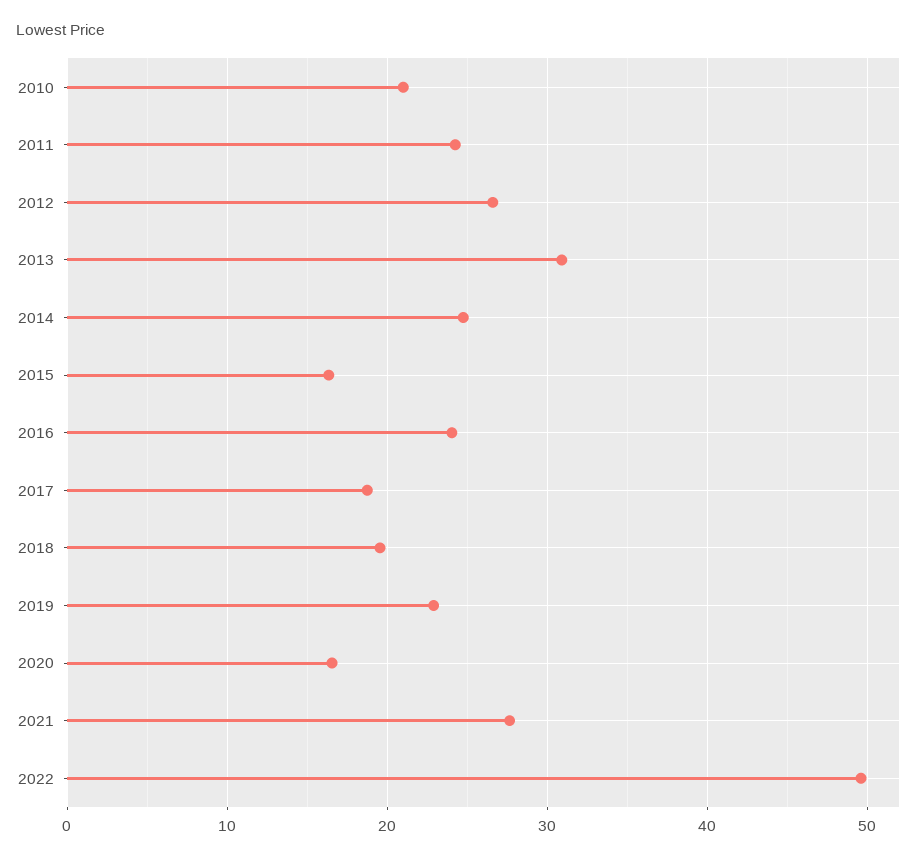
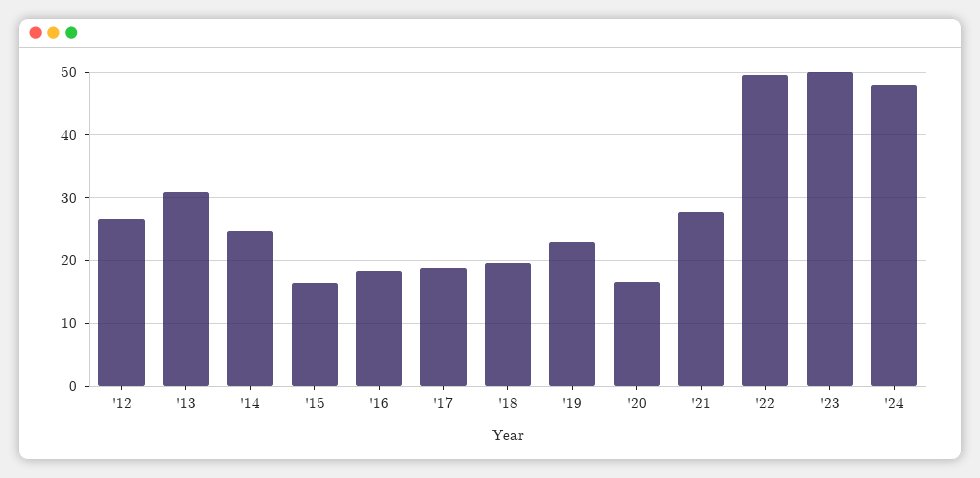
2010: 21 -> none
2011: 24 -> none
2016: 24 -> 18
'23: none -> 50
'24: none -> 48

